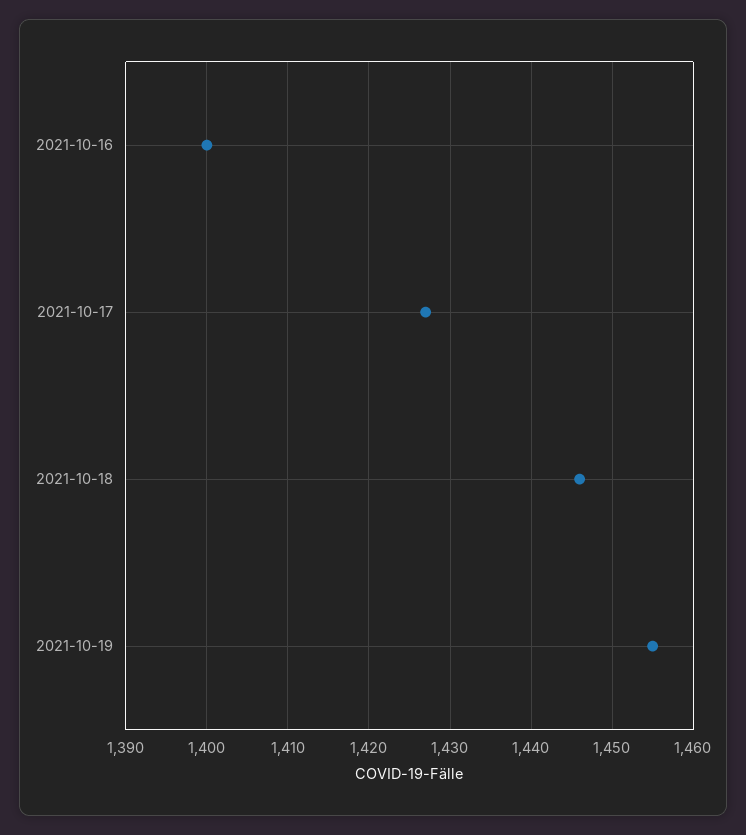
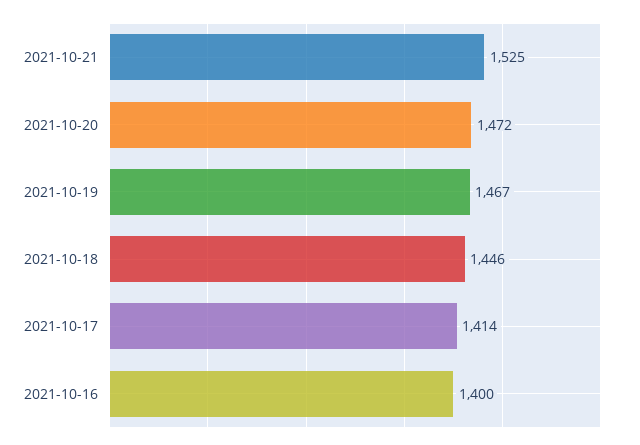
2021-10-17: 1427 -> 1414
2021-10-19: 1455 -> 1467
2021-10-21: none -> 1525
2021-10-20: none -> 1472

